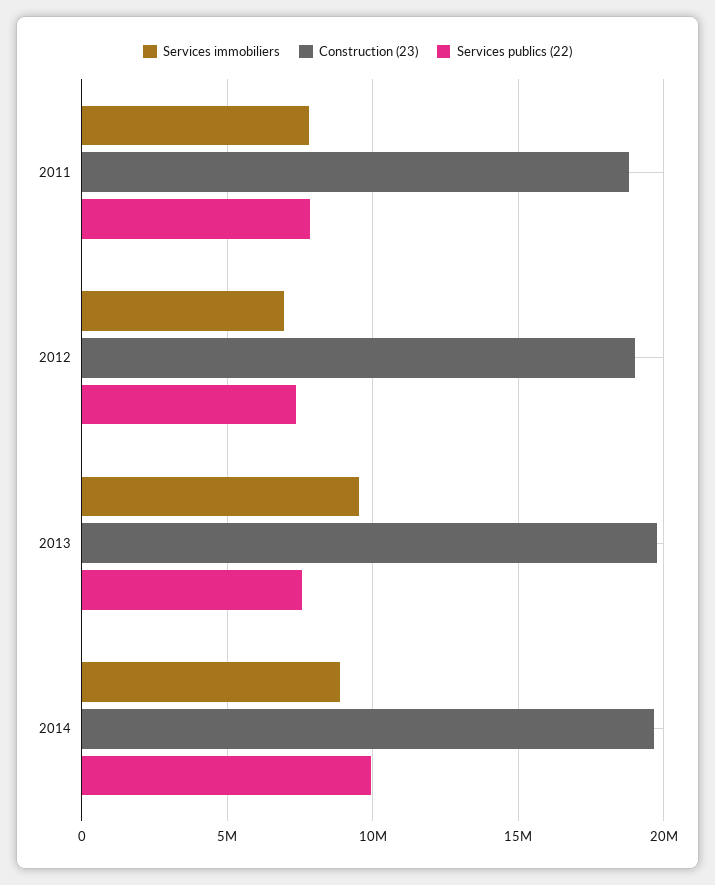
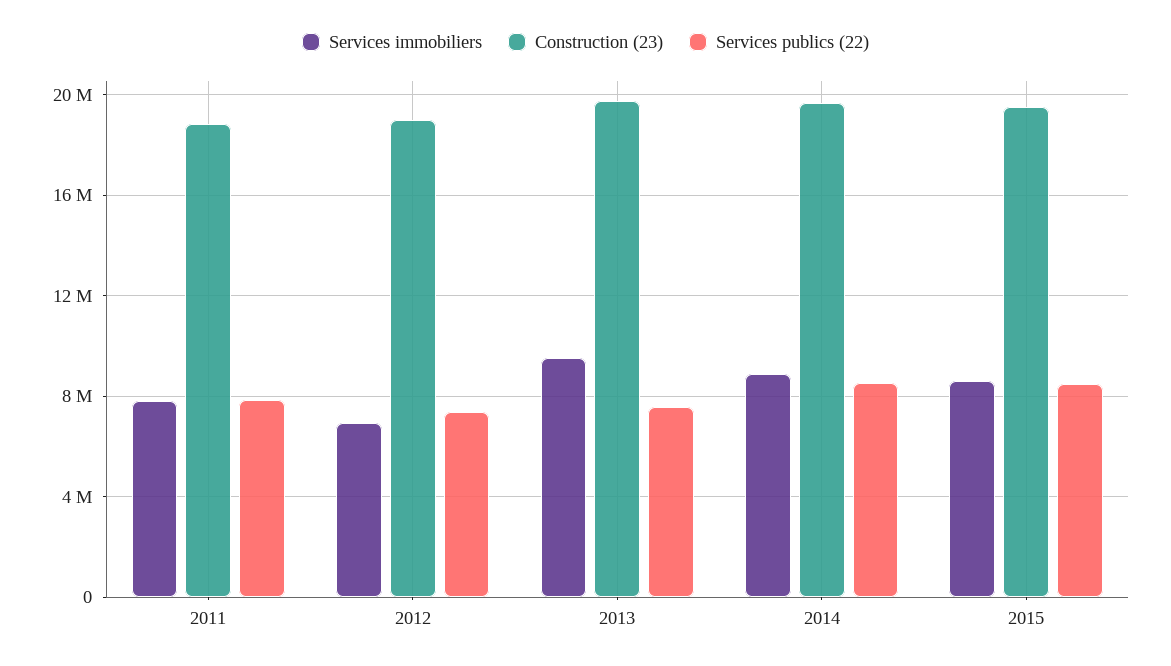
Services publics (22), 2014: 10000000 -> 8500000
Services immobiliers, 2015: none -> 8500000
Construction (23), 2015: none -> 19500000
Services publics (22), 2015: none -> 8500000

